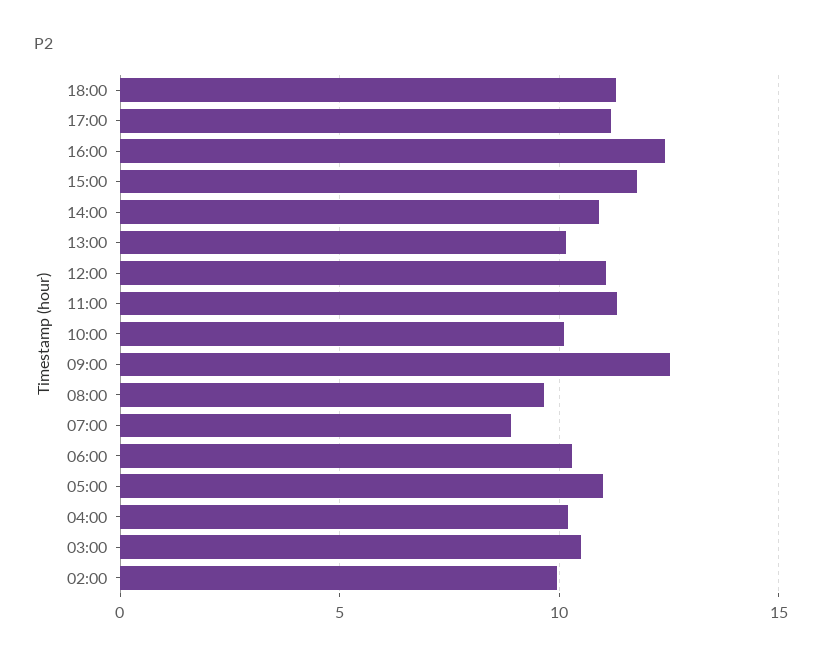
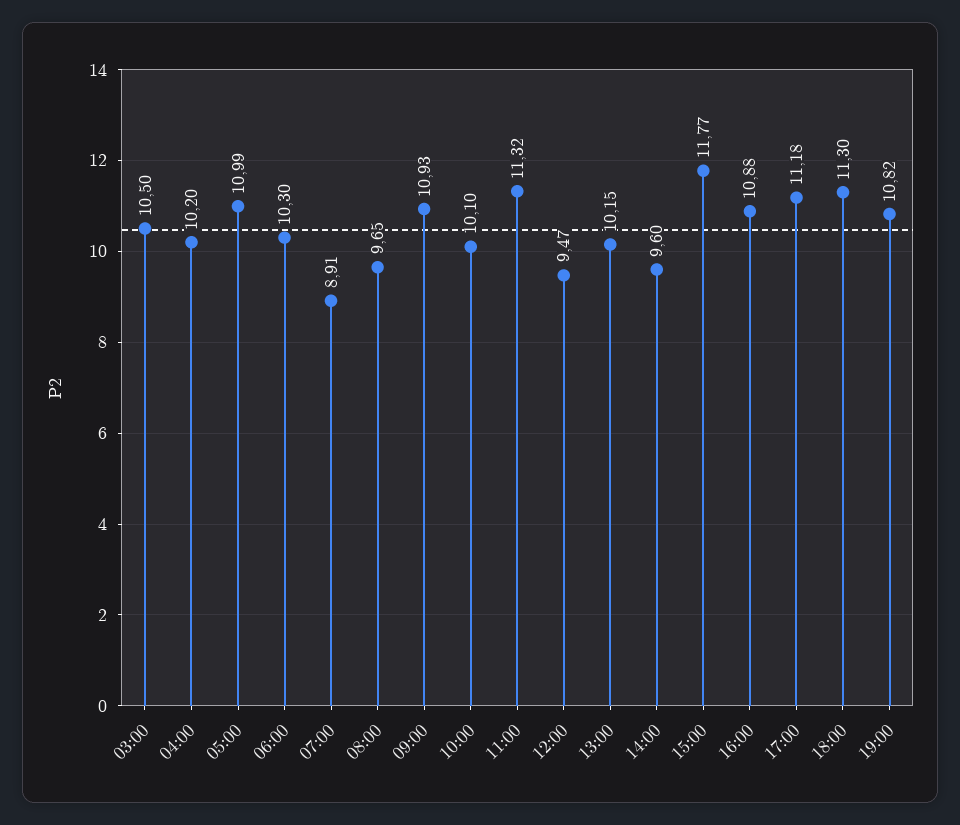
16:00: 12.5 -> 10.88
14:00: 11 -> 9.6
12:00: 11 -> 9.47
09:00: 12.5 -> 10.93
02:00: 10 -> none
19:00: none -> 10.82

